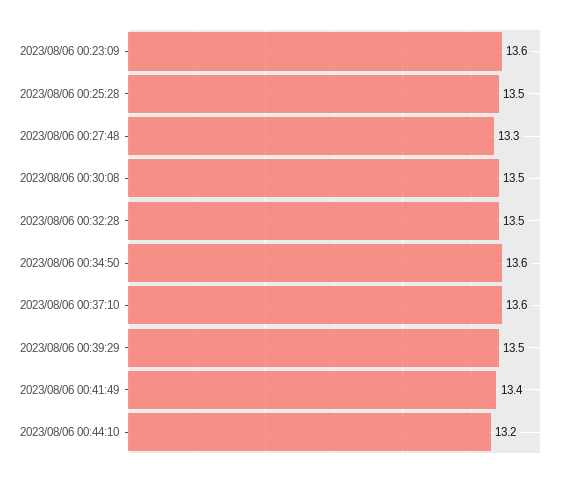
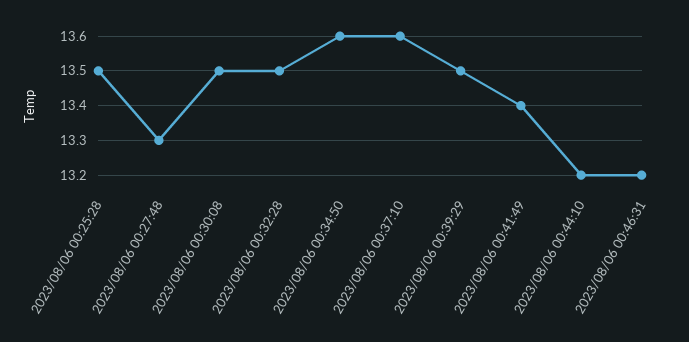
2023/08/06 00:23:09: 13.6 -> none
2023/08/06 00:46:31: none -> 13.2

